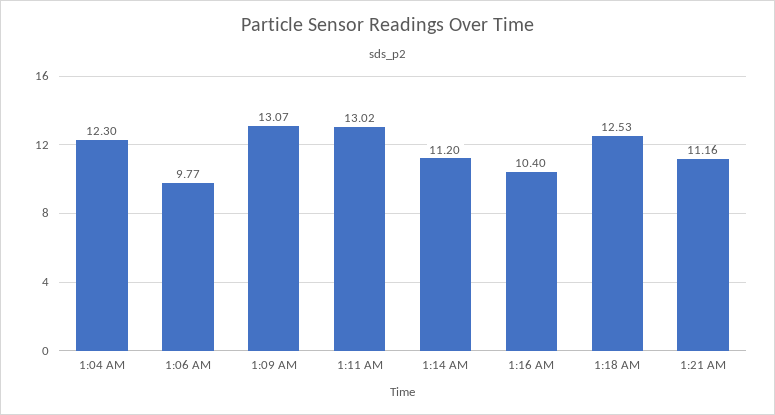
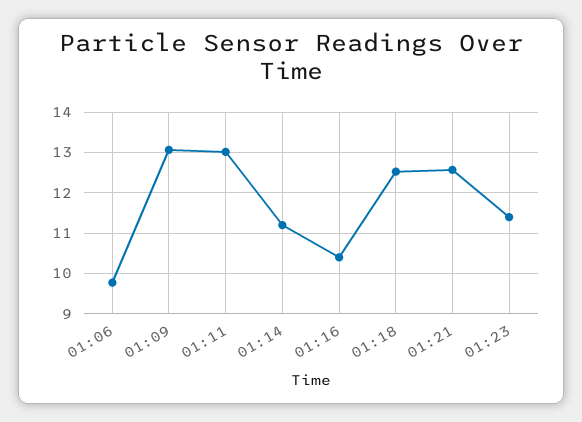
1:04 AM: 12.3 -> none
1:21 AM: 11.16 -> 12.6
01:23: none -> 11.4

